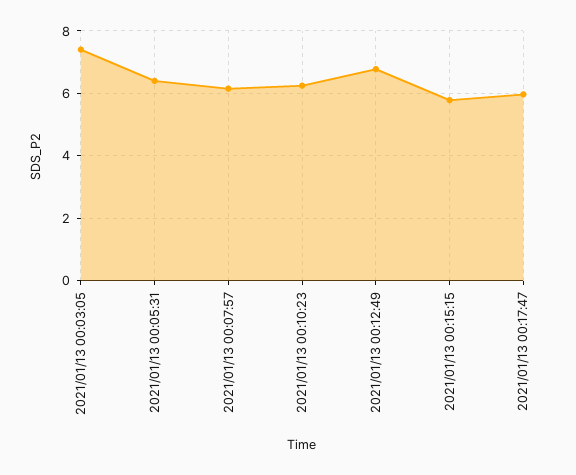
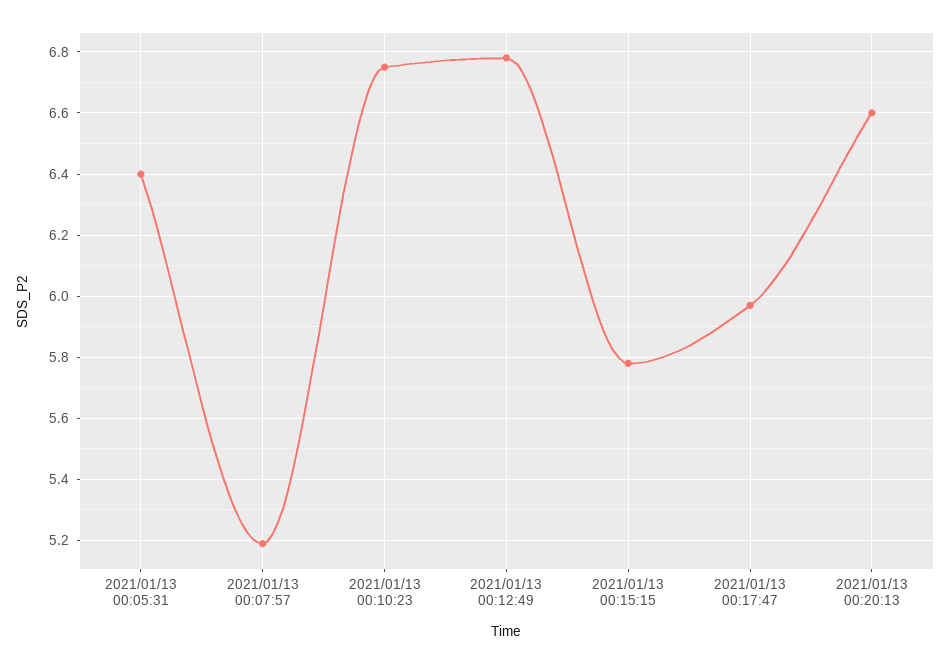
2021/01/13 00:03:05: 7.4 -> none
2021/01/13 00:07:57: 6.2 -> 5.2
2021/01/13 00:10:23: 6.2 -> 6.75
2021/01/13 00:20:13: none -> 6.6

